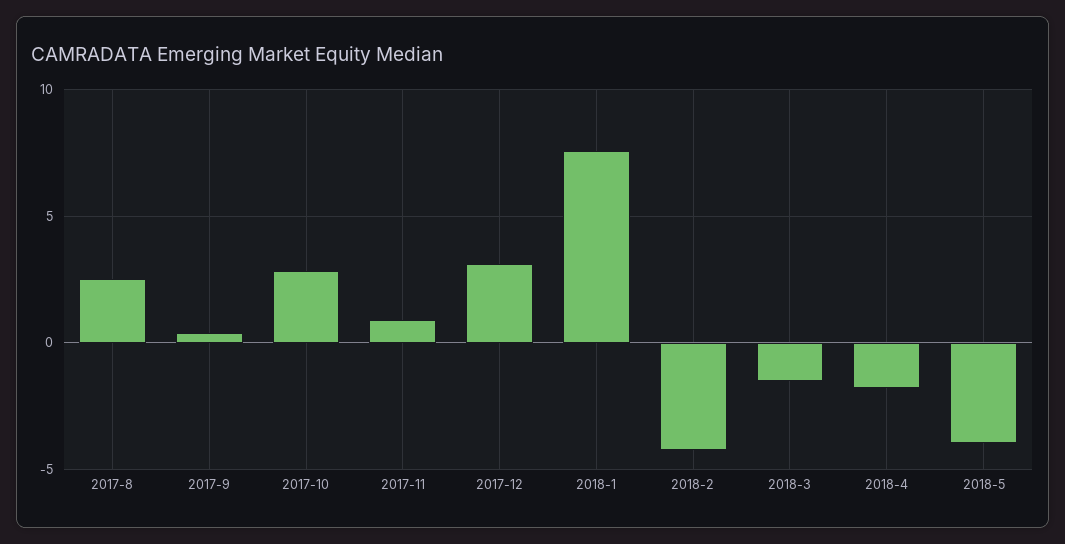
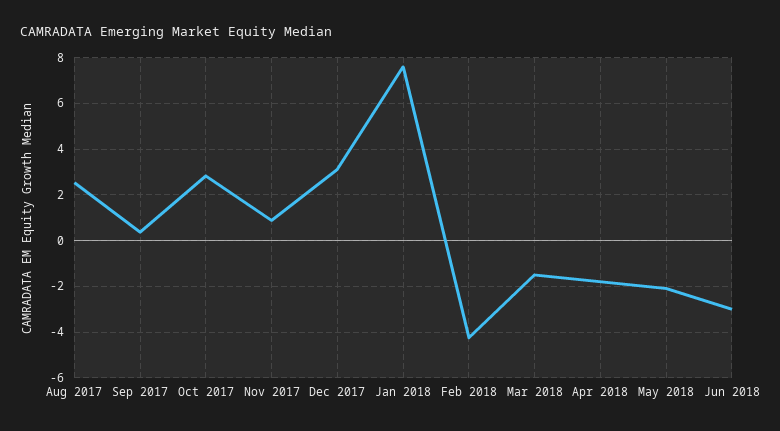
2018-5: -4 -> -2
Jun 2018: none -> -3

